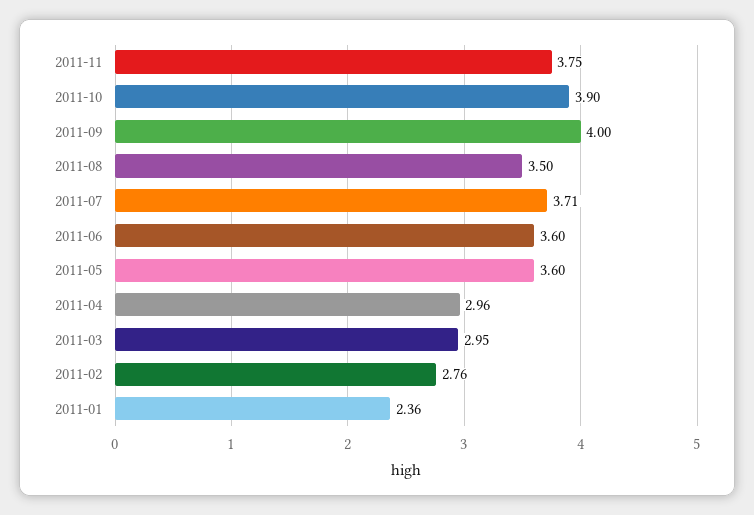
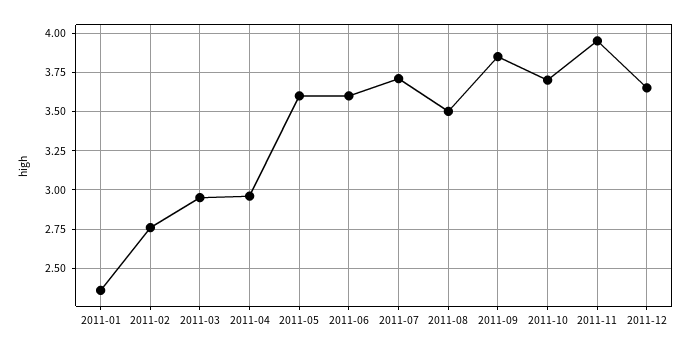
2011-11: 3.75 -> 3.95
2011-10: 3.9 -> 3.7
2011-09: 4 -> 3.85
2011-12: none -> 3.65

